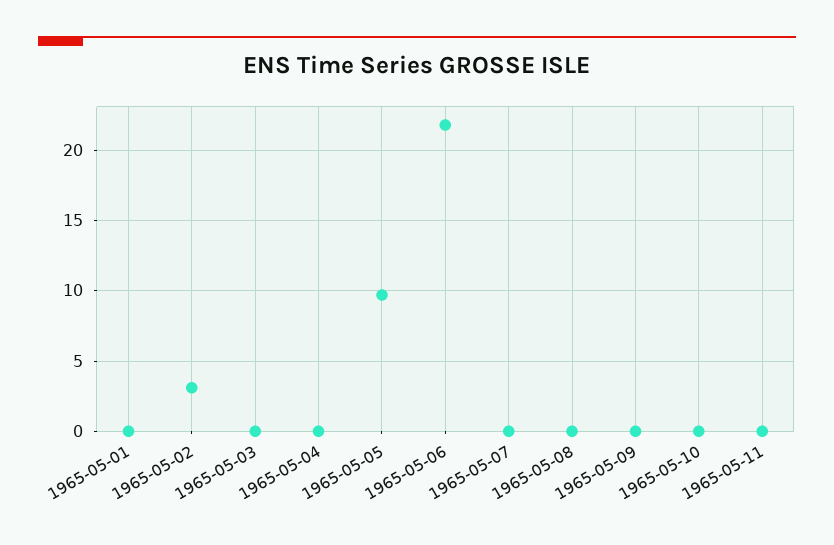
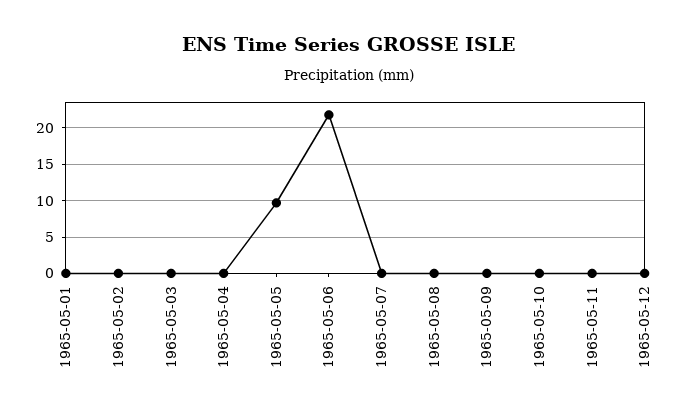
1965-05-02: 3 -> 0
1965-05-12: none -> 0

